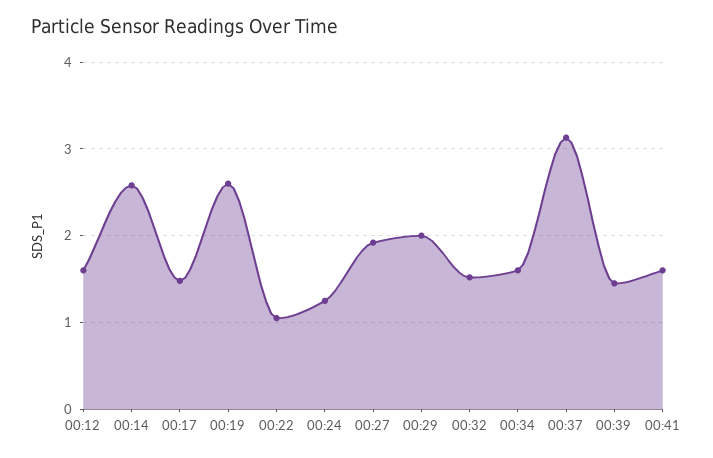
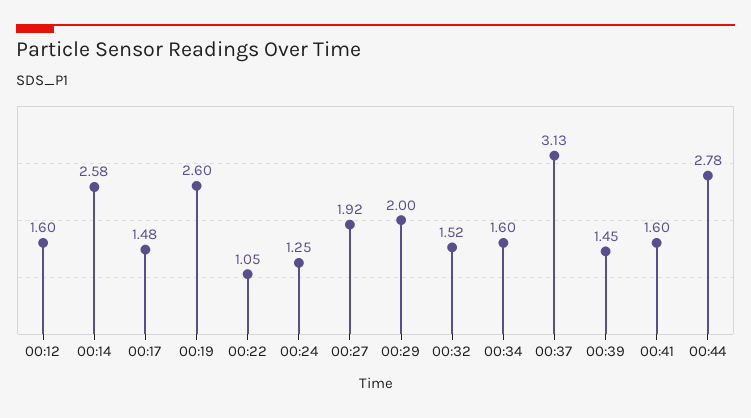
00:44: none -> 2.78

